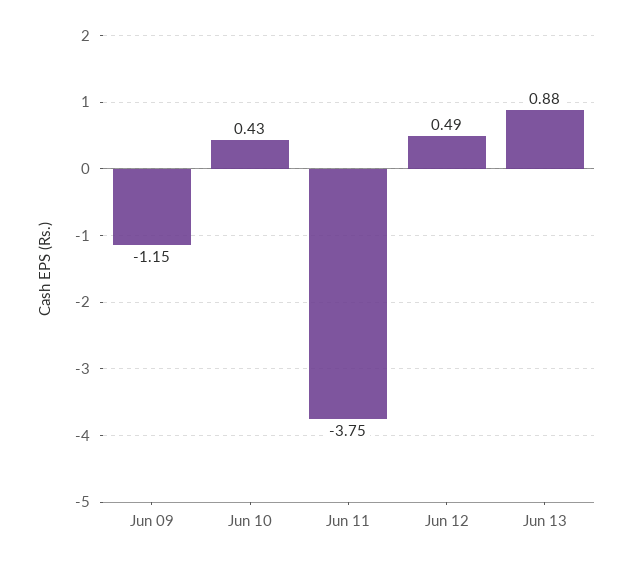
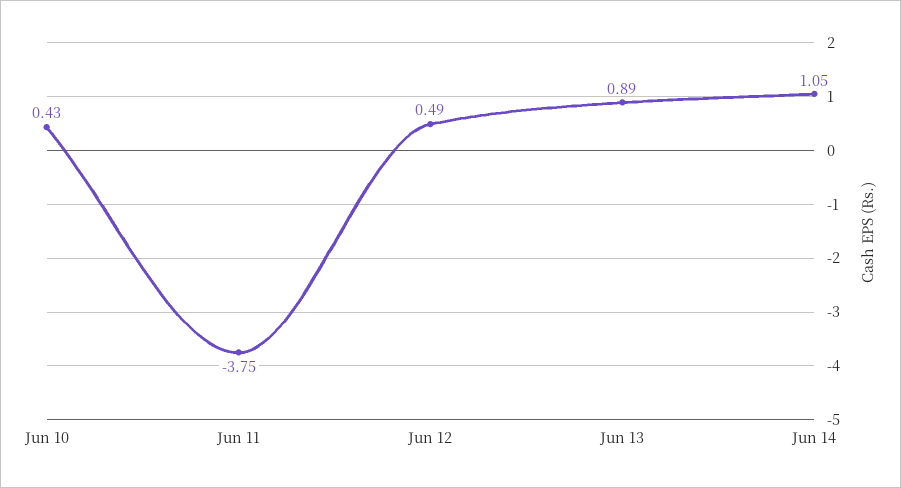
Jun 09: -1.15 -> none
Jun 13: 0.88 -> 0.89
Jun 14: none -> 1.05

